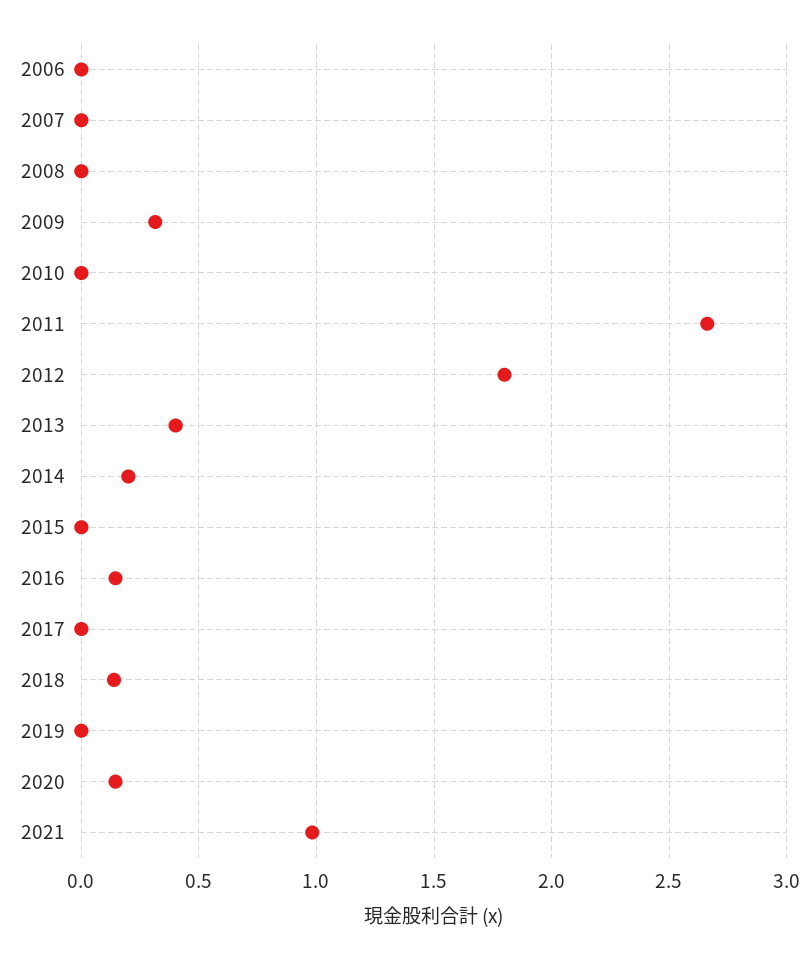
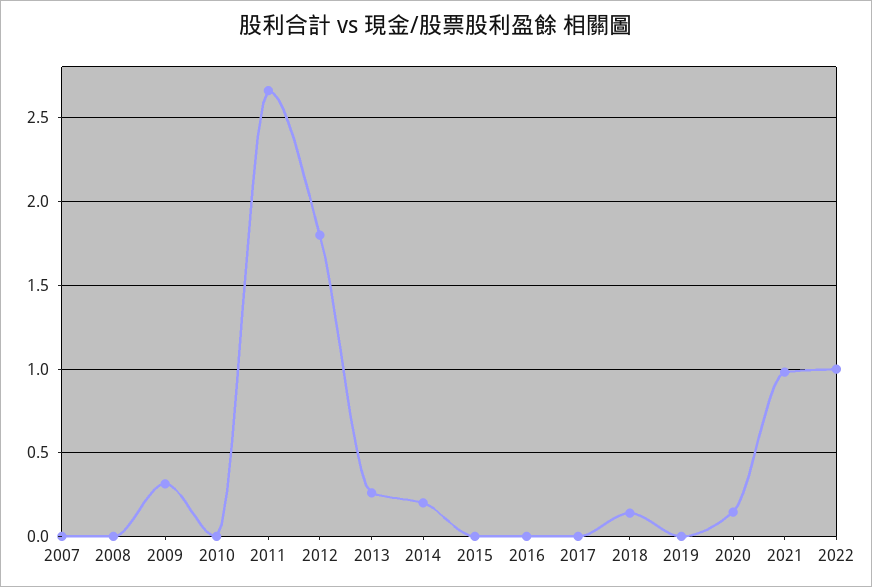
2006: 0 -> none
2013: 0.4 -> 0.25
2016: 0.15 -> 0
2022: none -> 1

